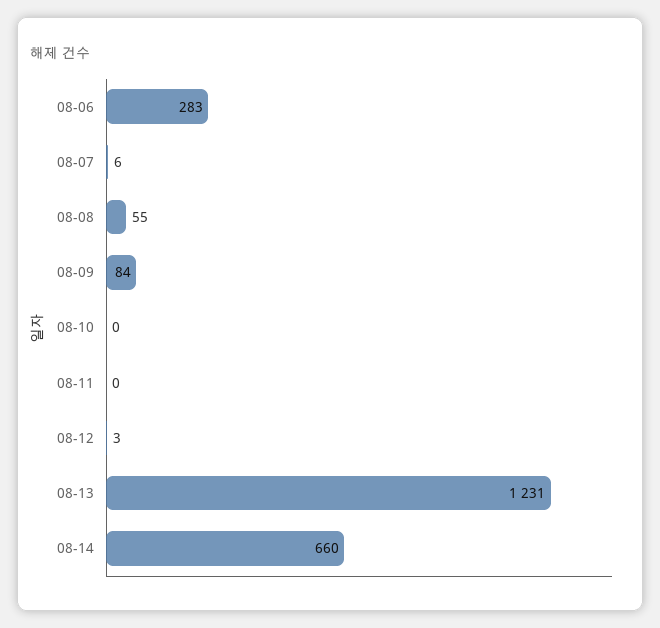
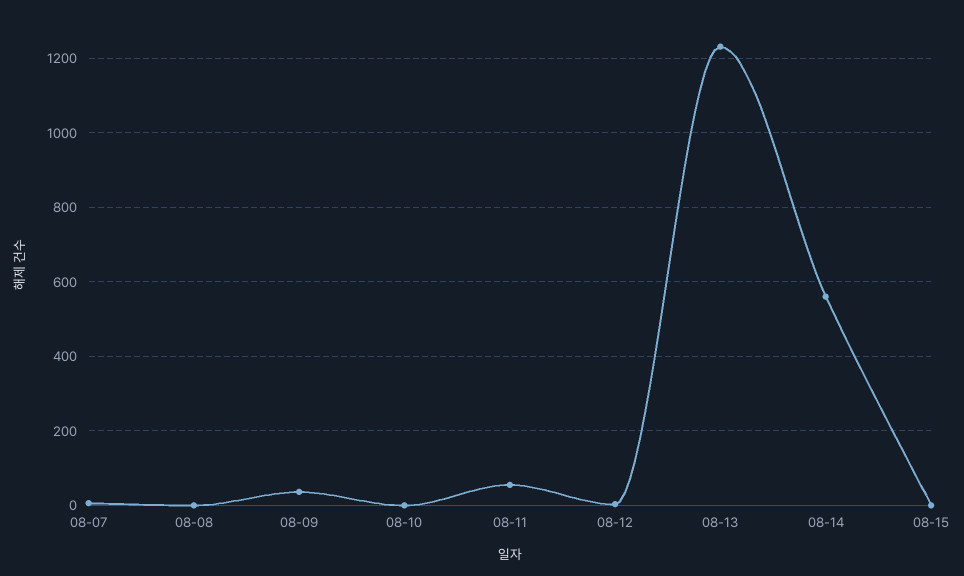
08-06: 283 -> none
08-08: 55 -> 0
08-09: 84 -> 40
08-11: 0 -> 60
08-14: 660 -> 560
08-15: none -> 0

